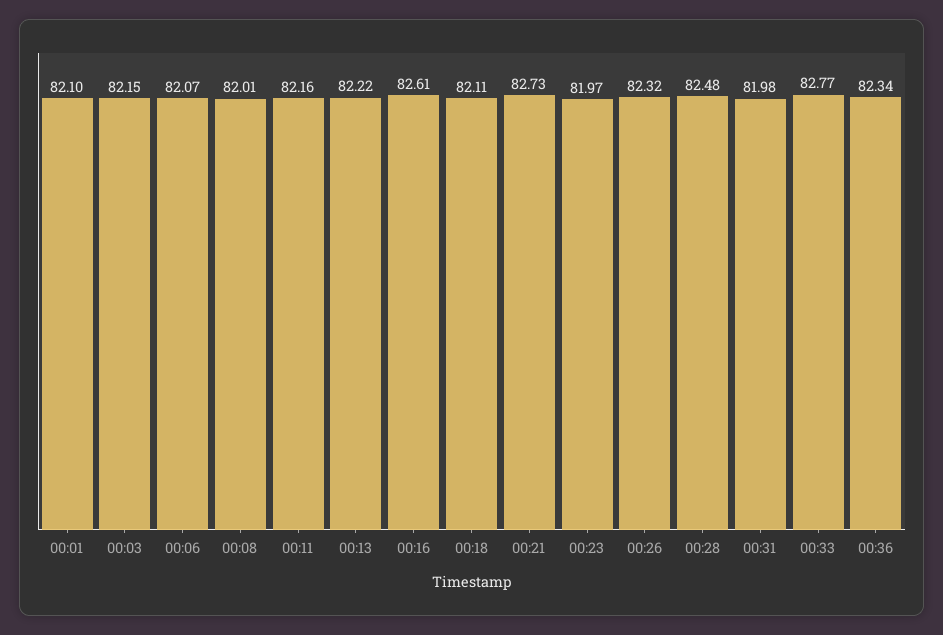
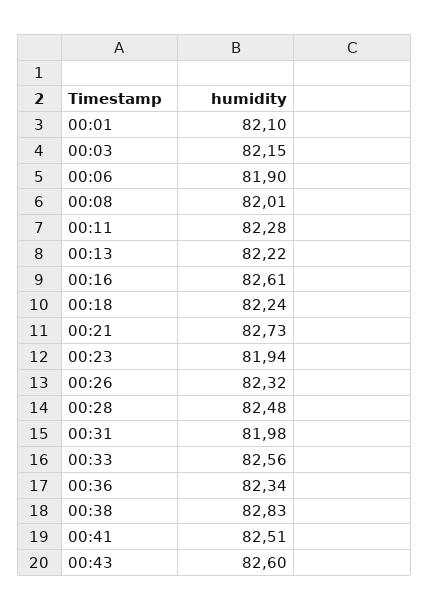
00:06: 82.07 -> 81.9
00:11: 82.16 -> 82.28
00:18: 82.11 -> 82.24
00:23: 81.97 -> 81.94
00:33: 82.77 -> 82.56
00:38: none -> 82.83
00:41: none -> 82.51
00:43: none -> 82.6

